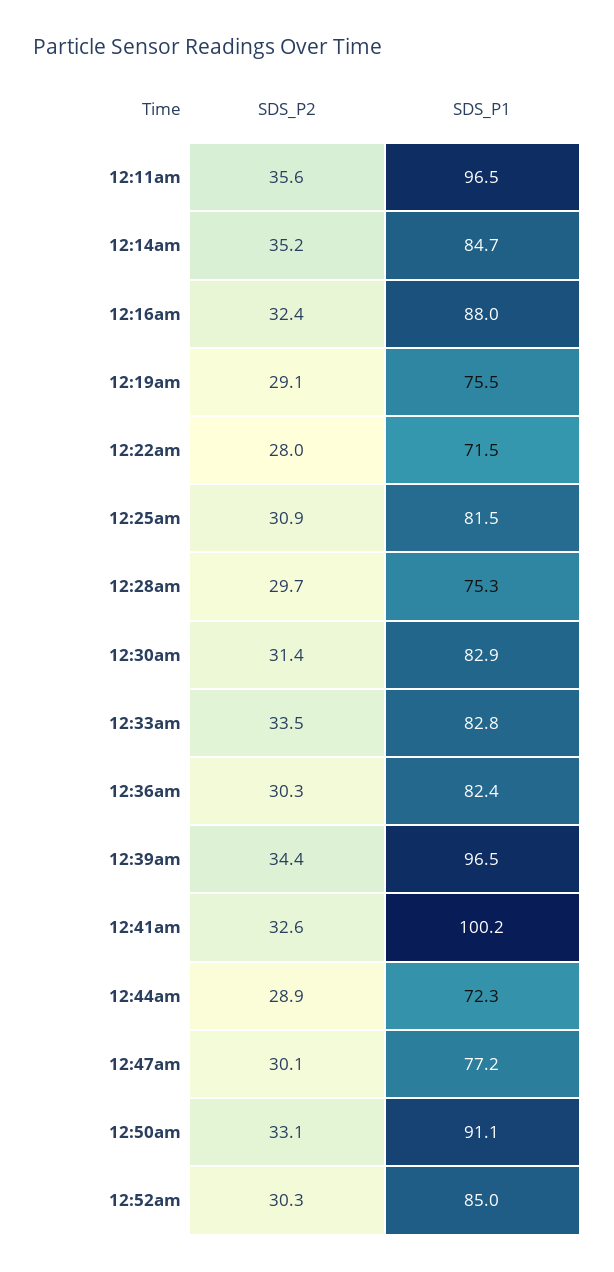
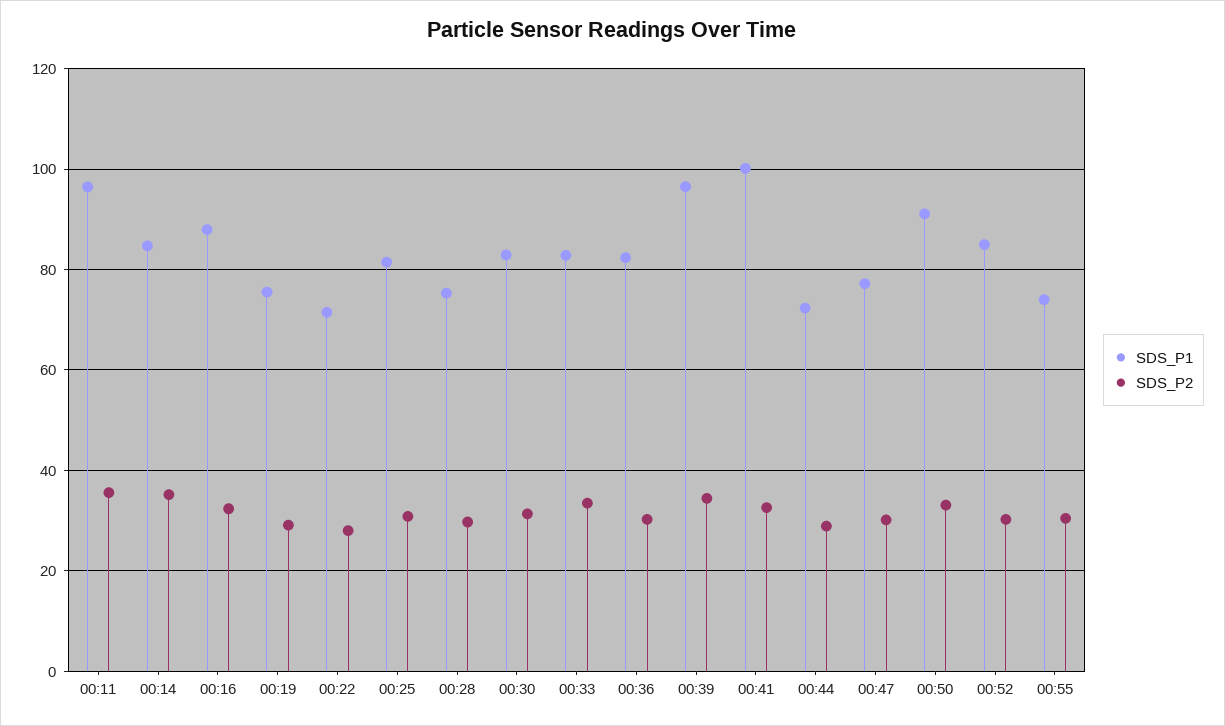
SDS_P1, 00:55: none -> 74
SDS_P2, 00:55: none -> 30

